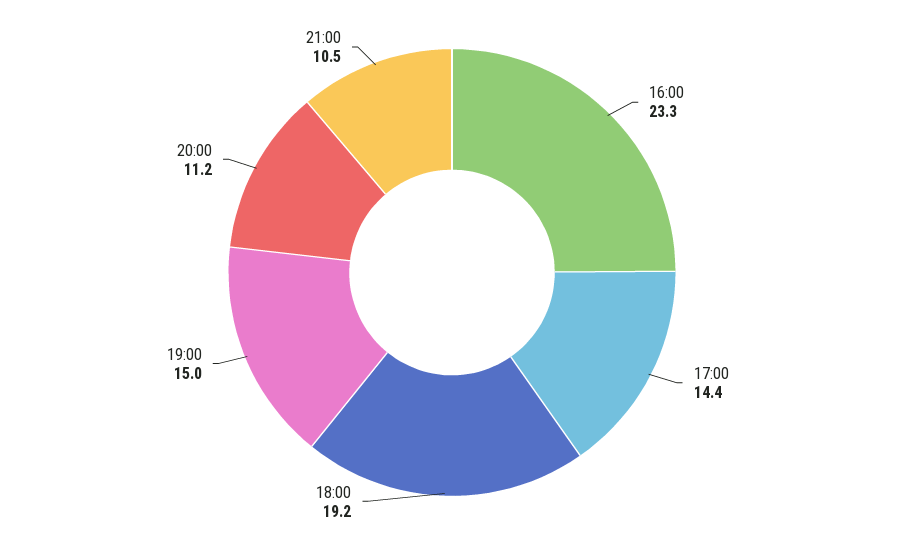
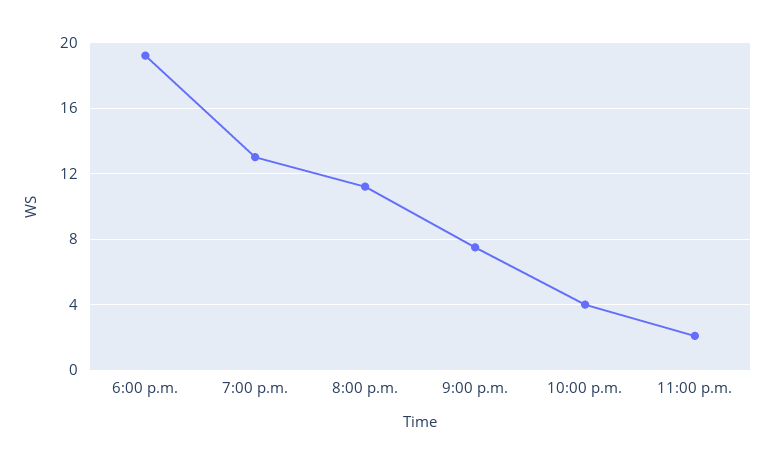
16:00: 23.3 -> none
17:00: 14.4 -> none
19:00: 15 -> 13
21:00: 10.5 -> 7.5
10:00 p.m.: none -> 4
11:00 p.m.: none -> 2

